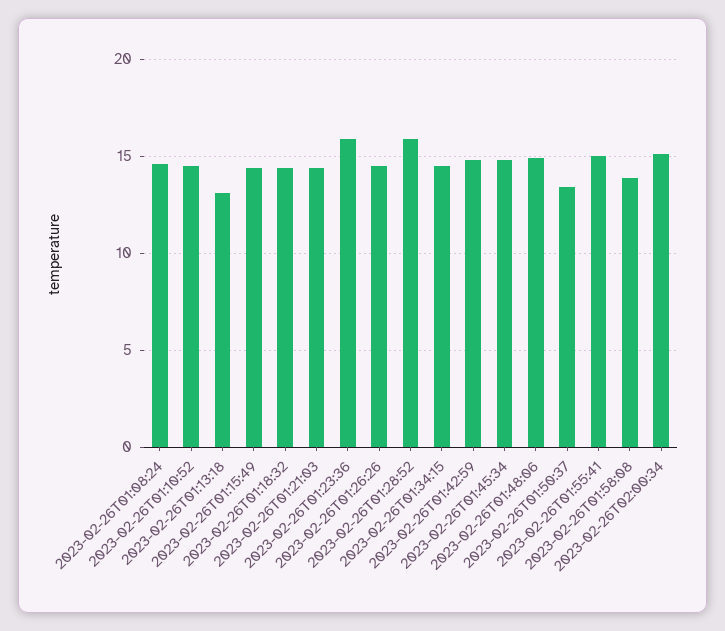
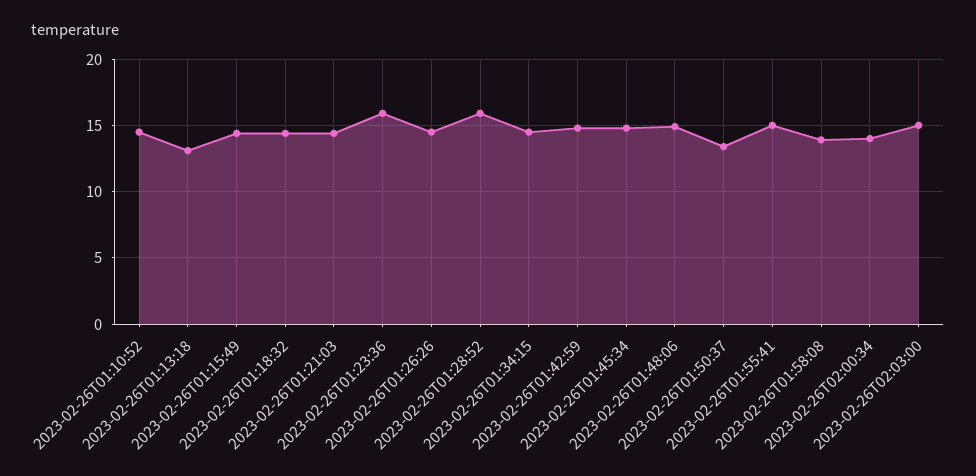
2023-02-26T01:08:24: 14.5 -> none
2023-02-26T02:00:34: 15 -> 14
2023-02-26T02:03:00: none -> 15

